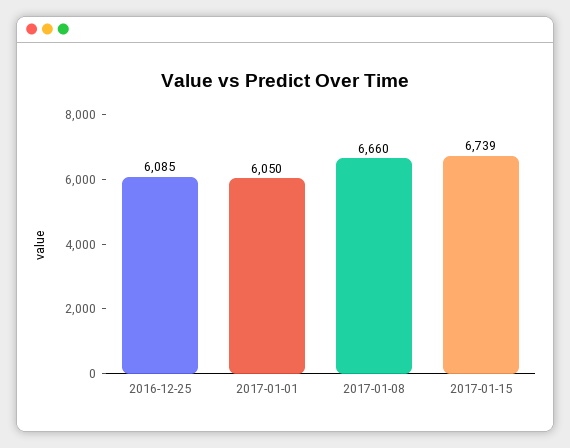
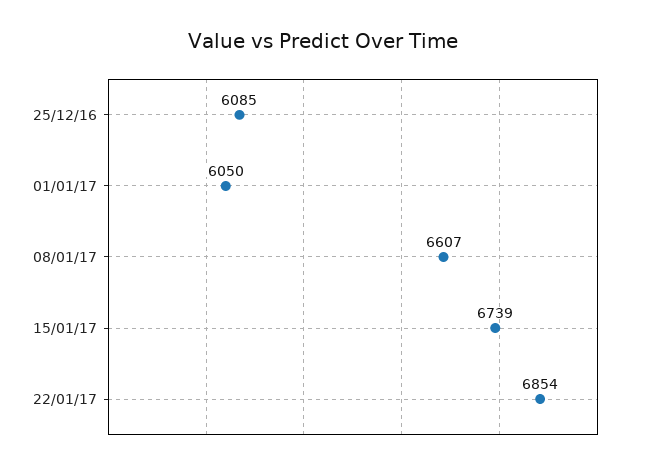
2017-01-08: 6660 -> 6607
22/01/17: none -> 6854

